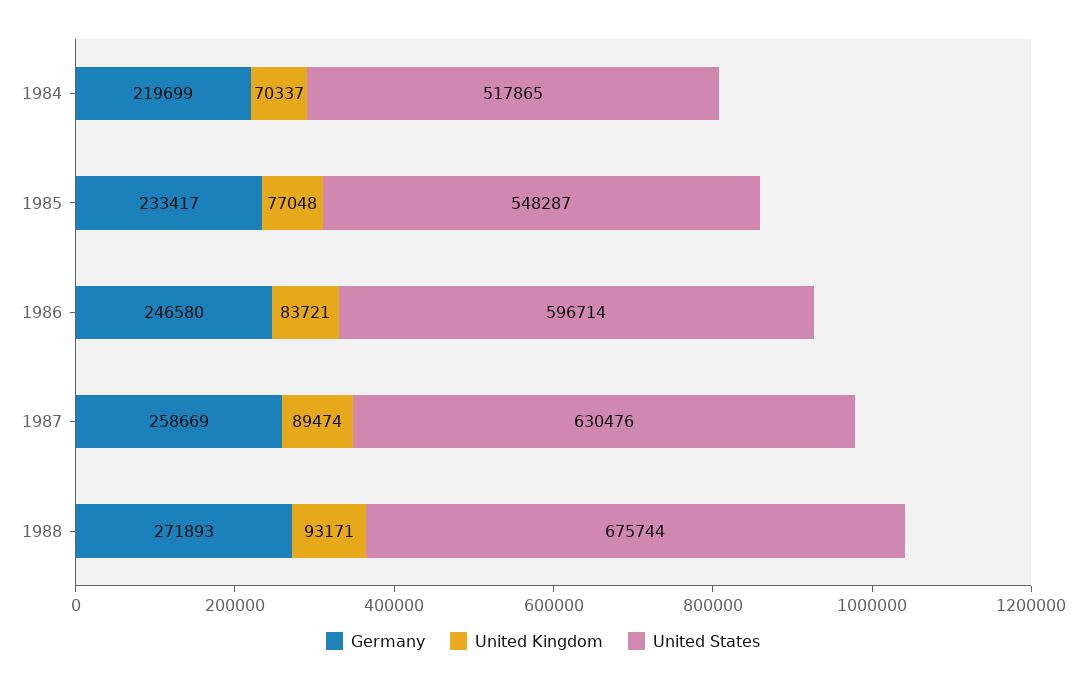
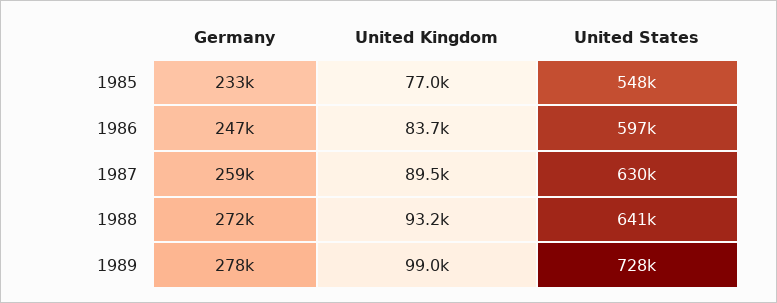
Germany, 1984: 219699 -> none
United Kingdom, 1984: 70337 -> none
United States, 1984: 517865 -> none
United States, 1988: 675744 -> 641000
Germany, 1989: none -> 278000
United Kingdom, 1989: none -> 99000
United States, 1989: none -> 728000

